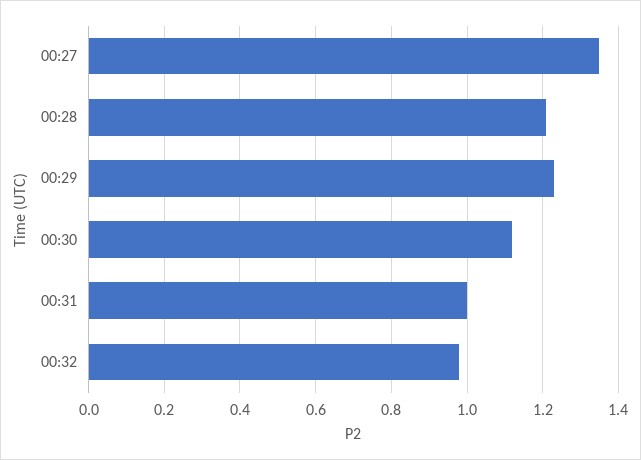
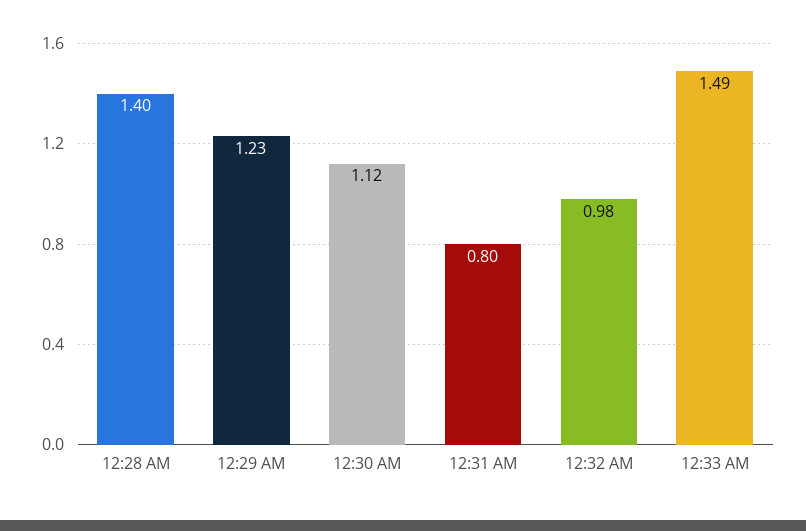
00:27: 1.35 -> none
00:28: 1.2 -> 1.4
00:31: 1 -> 0.8
12:33 AM: none -> 1.49

